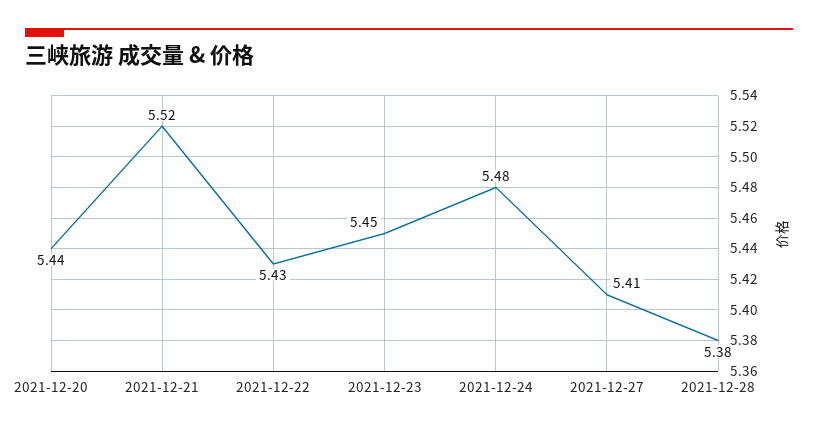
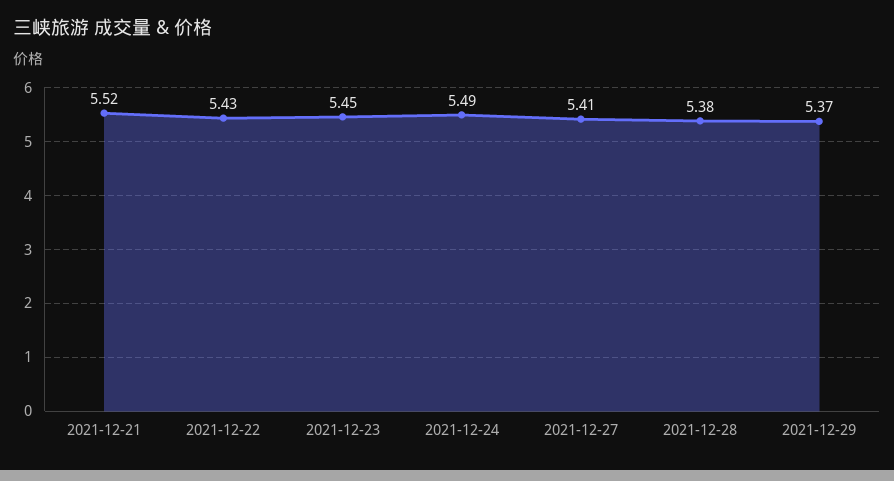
2021-12-20: 5.44 -> none
2021-12-24: 5.48 -> 5.49
2021-12-29: none -> 5.37

